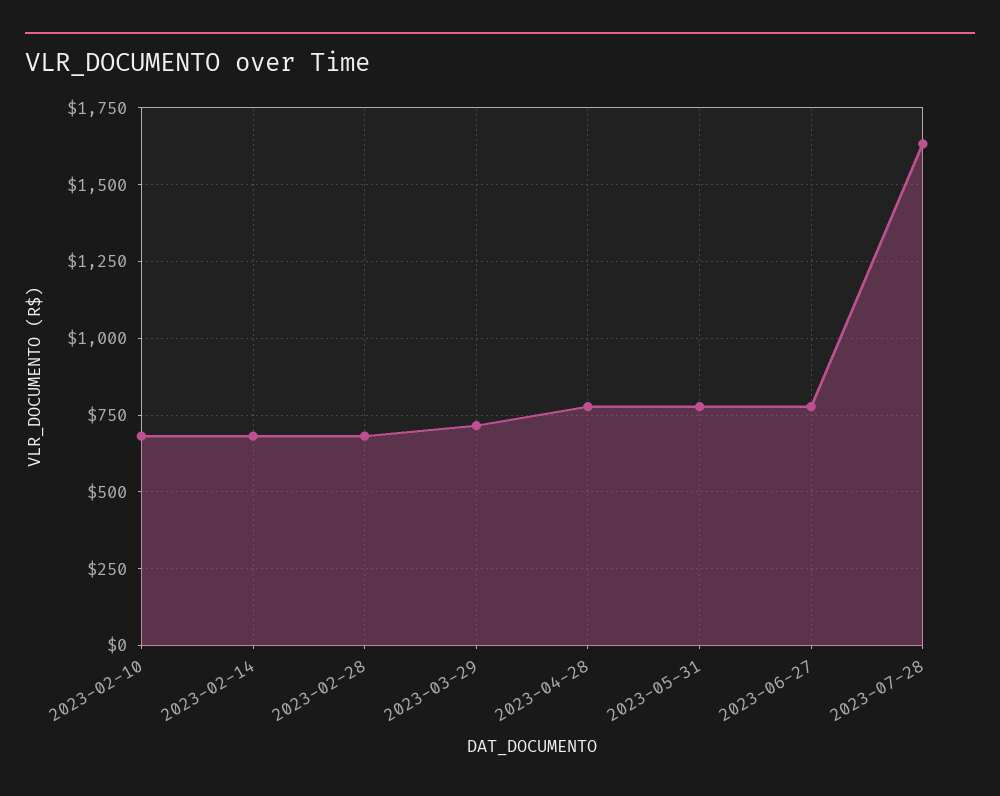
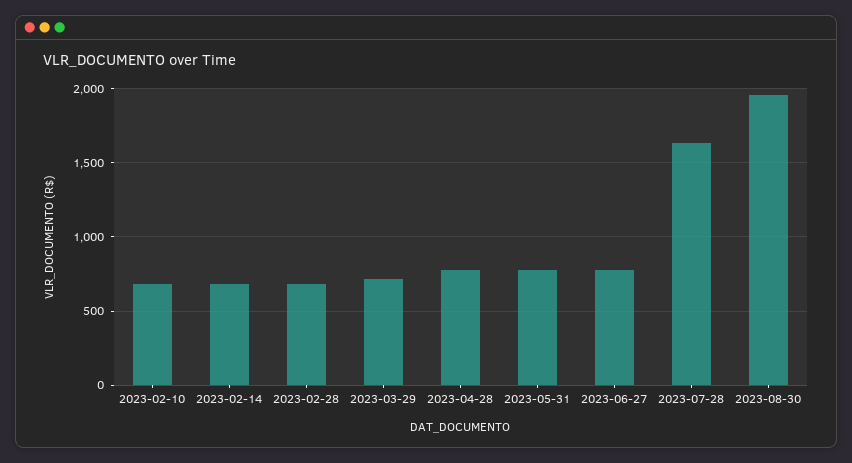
2023-08-30: none -> 1950

